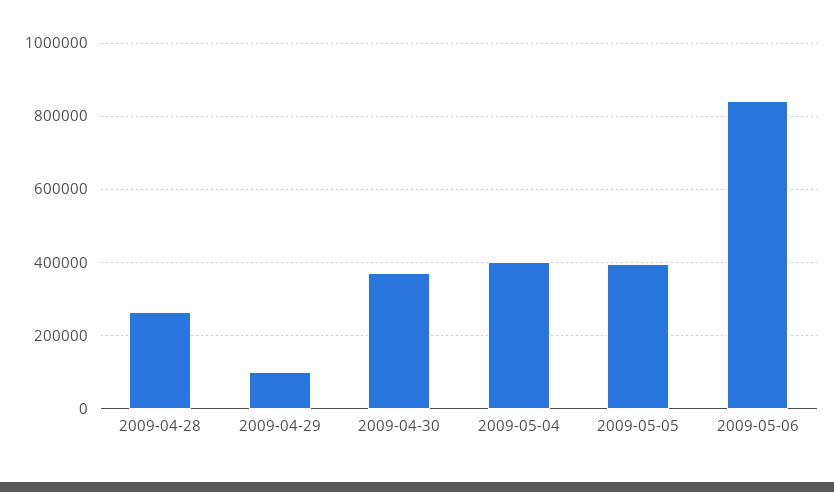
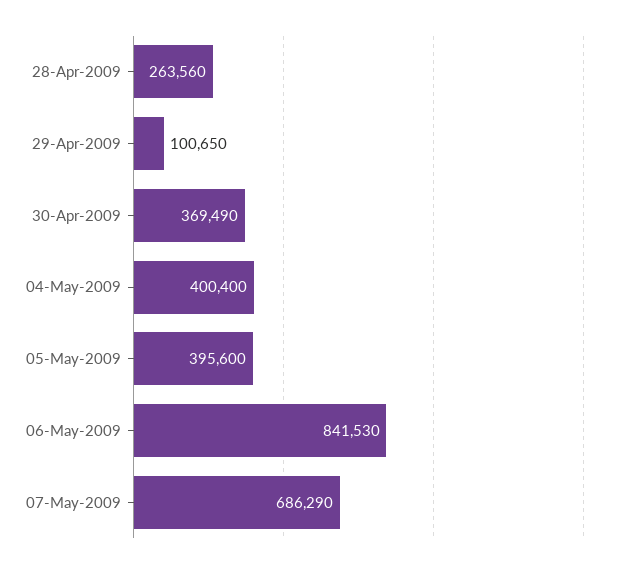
07-May-2009: none -> 686290

